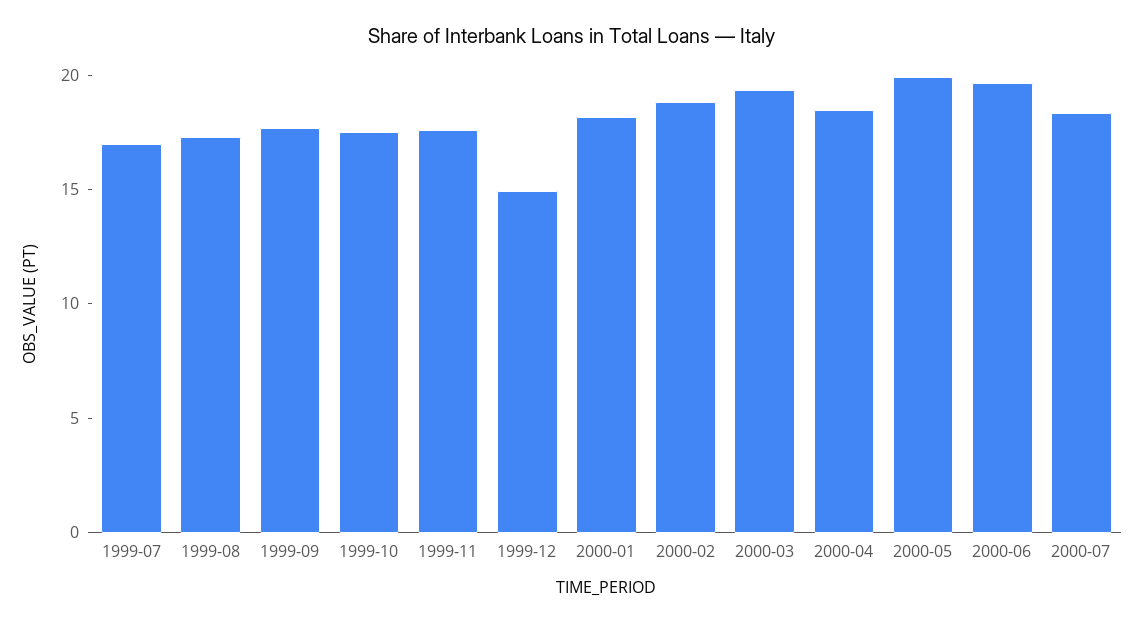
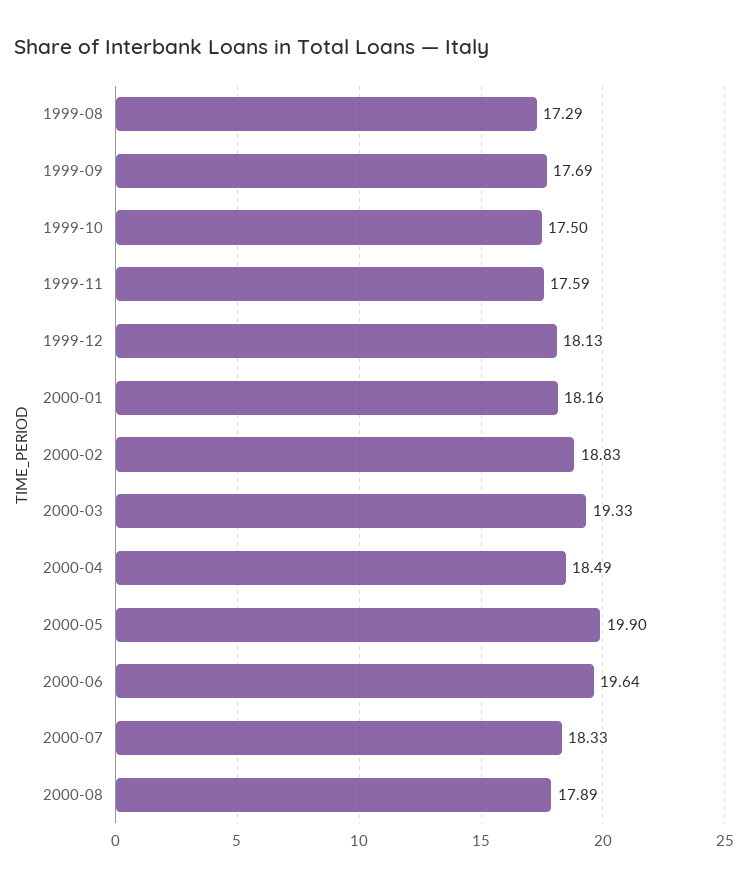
1999-07: 17 -> none
1999-12: 15 -> 18.13
2000-08: none -> 17.89

